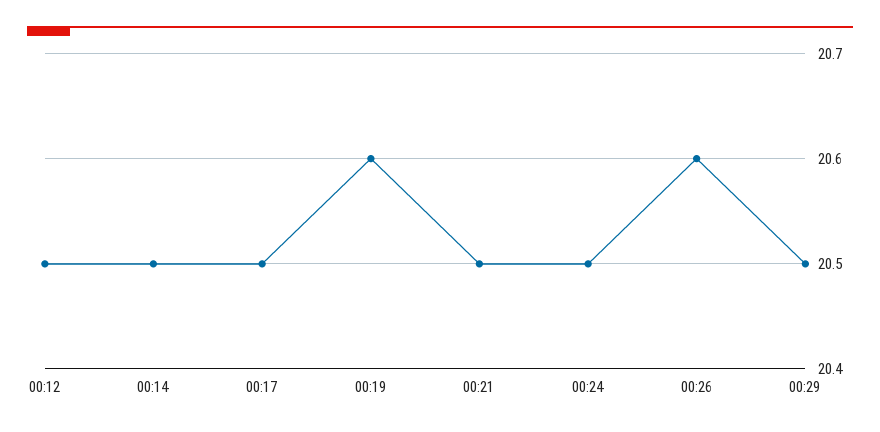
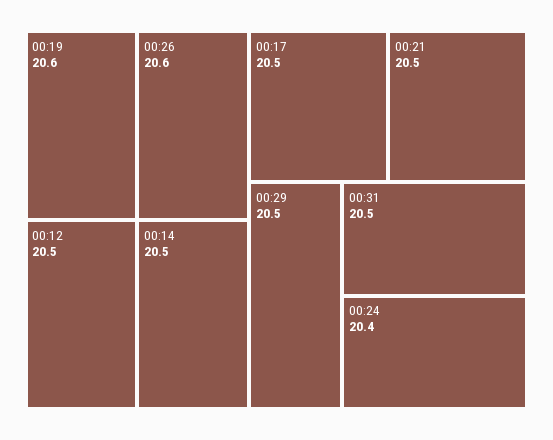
00:24: 20.5 -> 20.4
00:31: none -> 20.5

